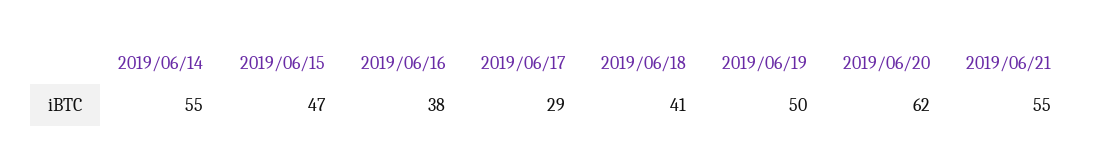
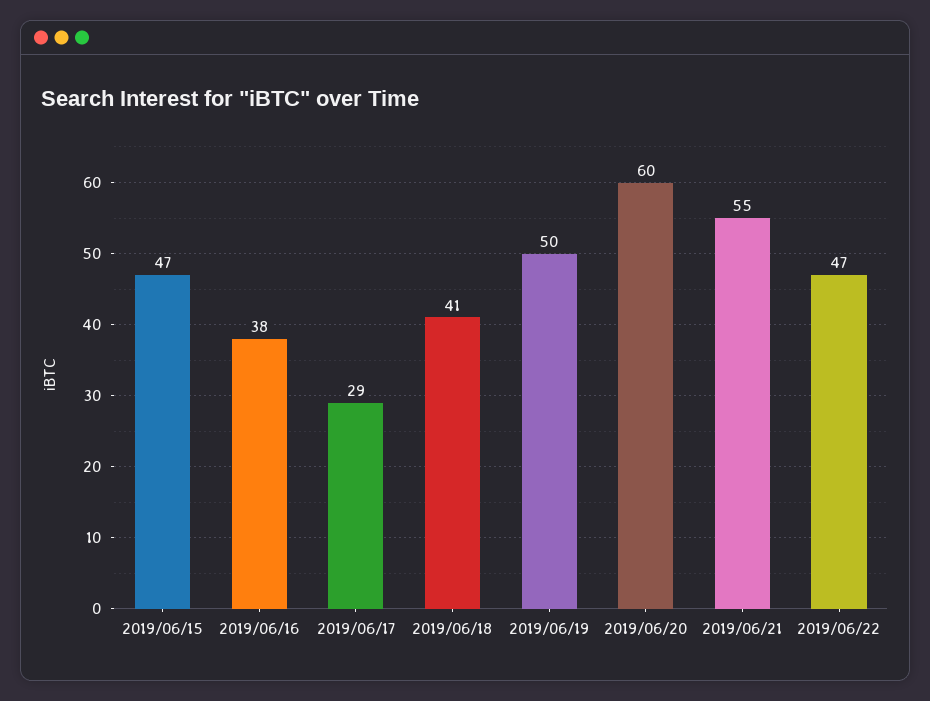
2019/06/14: 55 -> none
2019/06/20: 62 -> 60
2019/06/22: none -> 47

